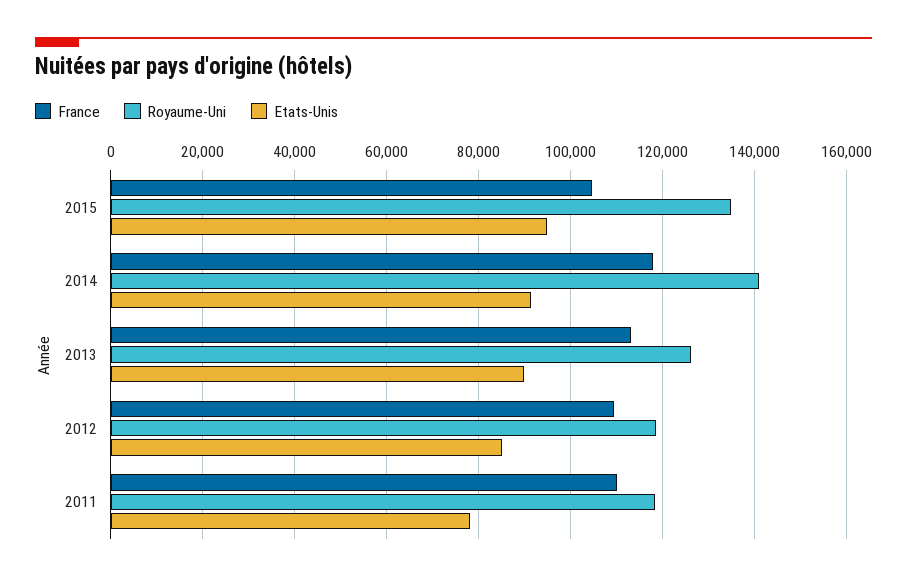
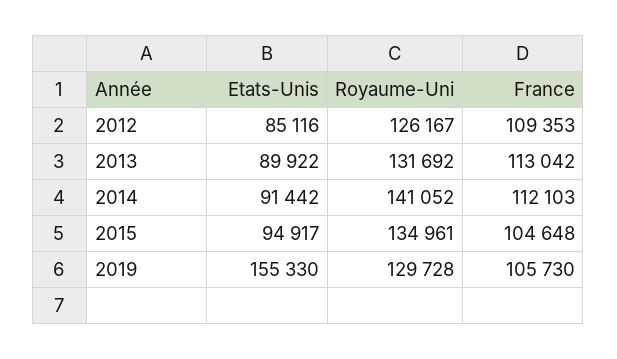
France, 2014: 118000 -> 112103
Royaume-Uni, 2013: 126000 -> 131692
Royaume-Uni, 2012: 118000 -> 126167
France, 2011: 110000 -> none
Royaume-Uni, 2011: 118000 -> none
Etats-Unis, 2011: 78000 -> none
Etats-Unis, 2019: none -> 155330
Royaume-Uni, 2019: none -> 129728
France, 2019: none -> 105730

